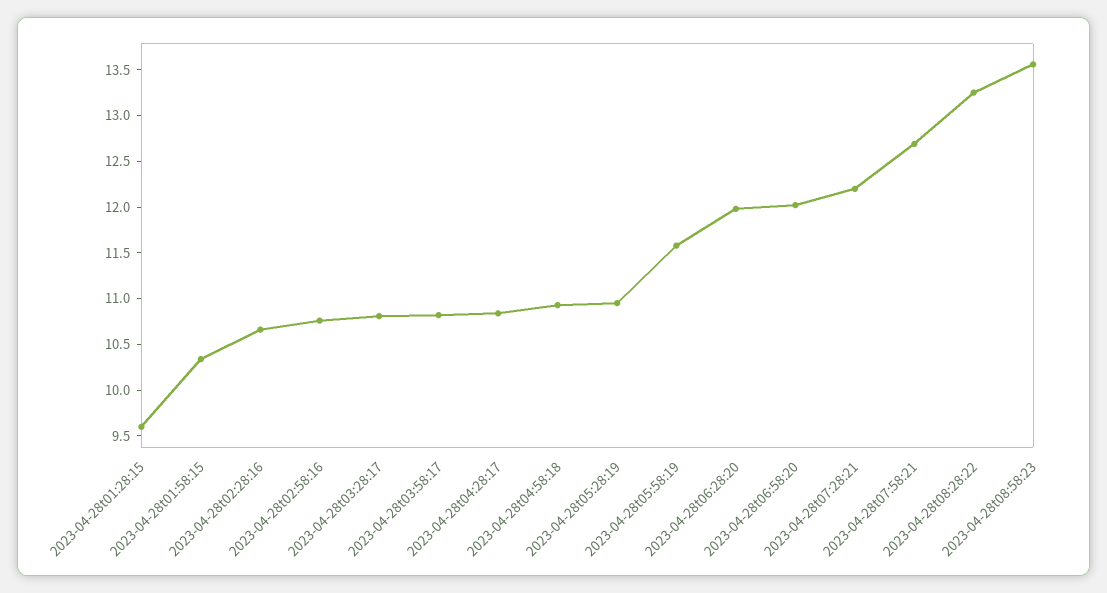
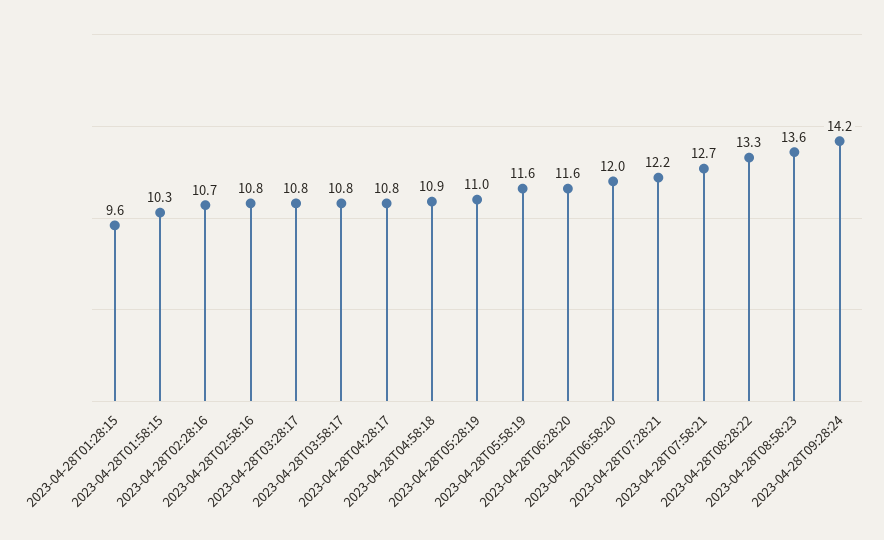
2023-04-28t06:28:20: 12 -> 11.6
2023-04-28T09:28:24: none -> 14.2

